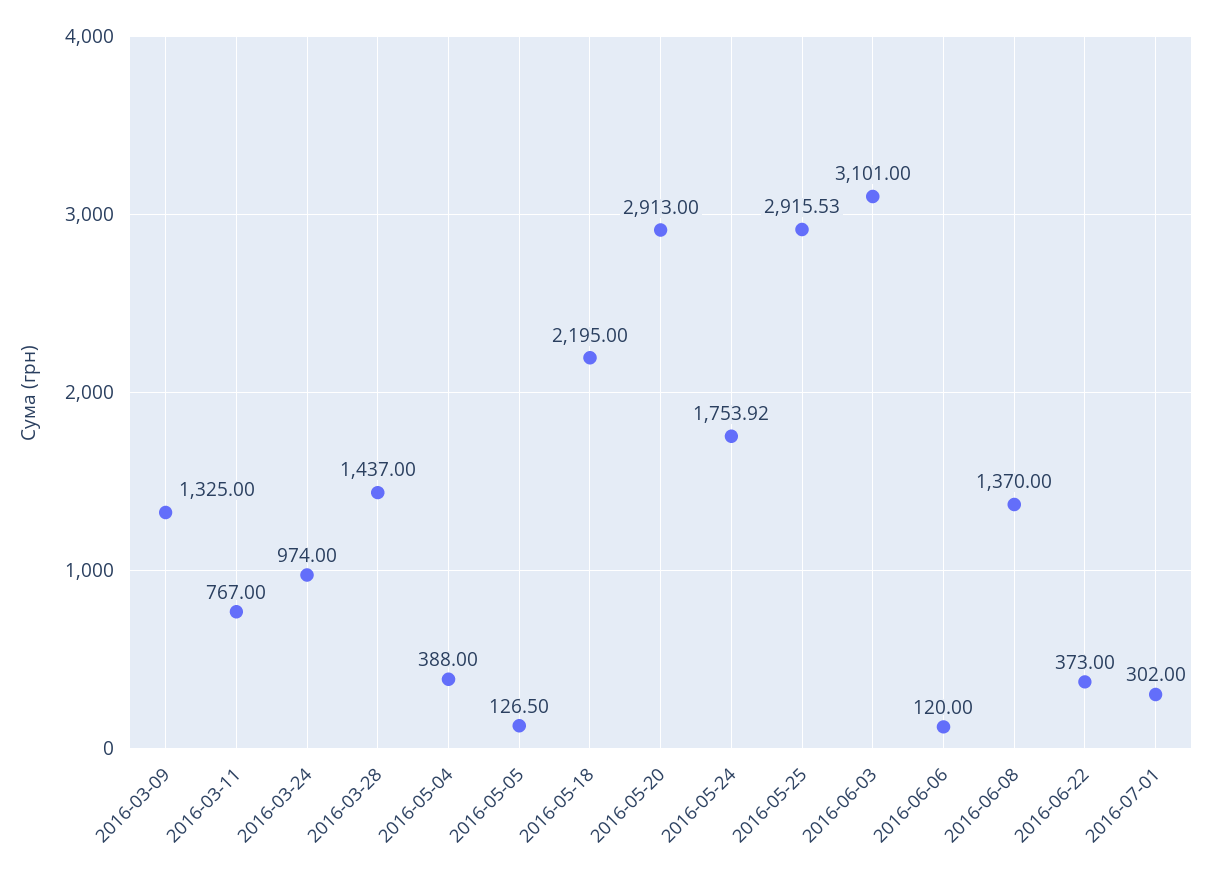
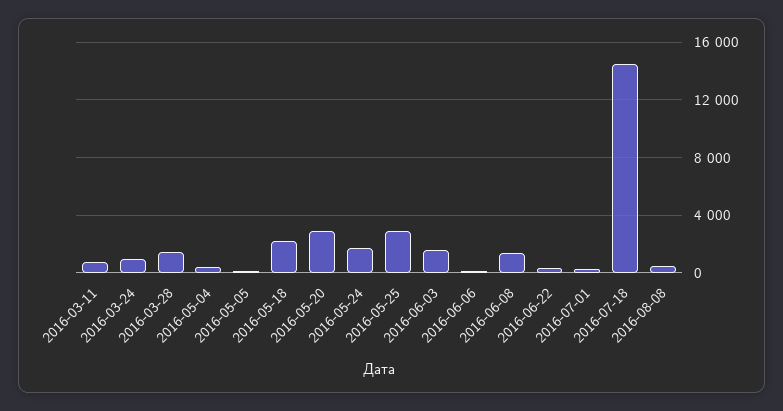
2016-03-09: 1325 -> none
2016-06-03: 3101 -> 1500
2016-07-18: none -> 14500
2016-08-08: none -> 500

